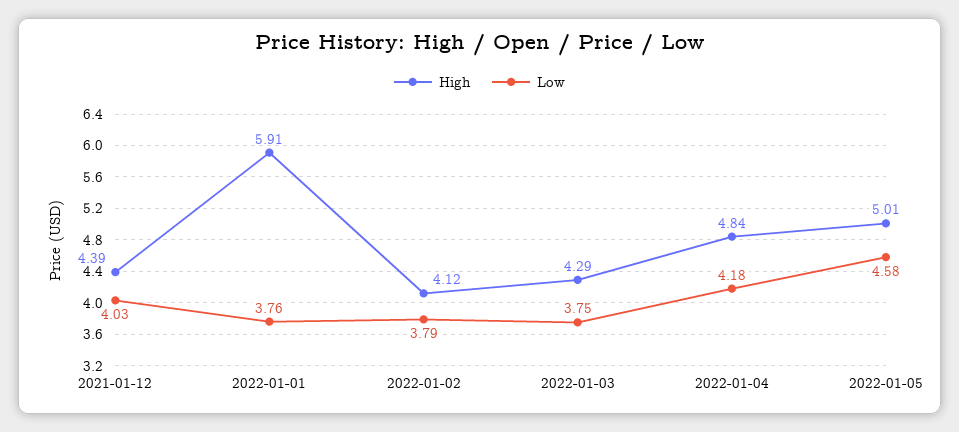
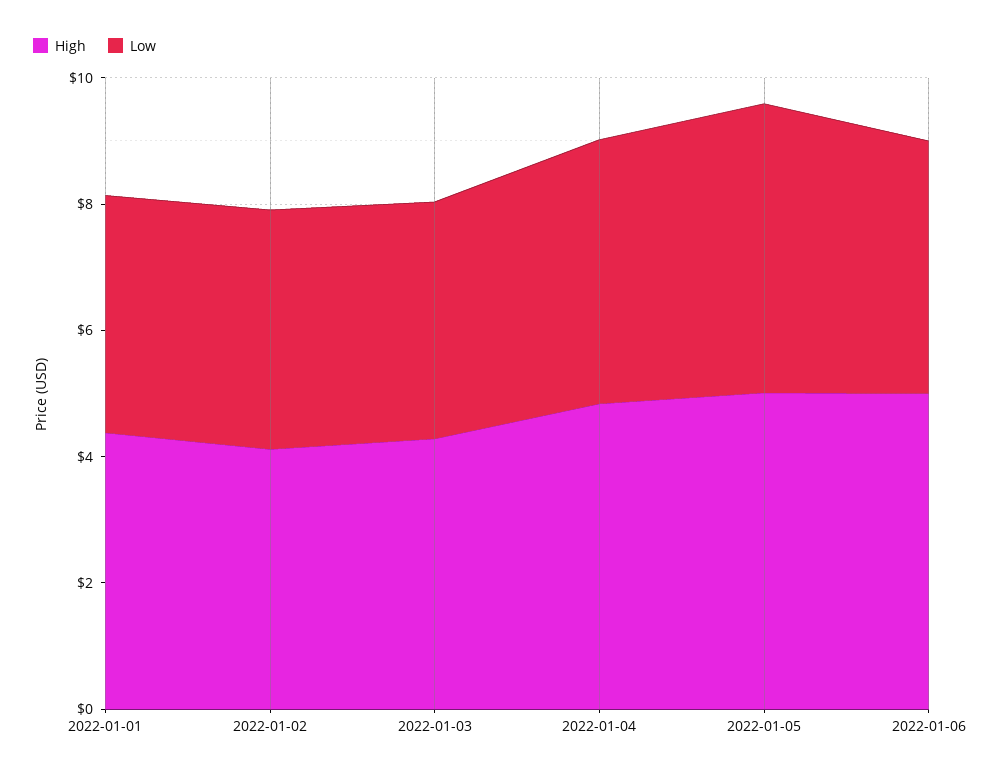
High, 2021-01-12: 4.39 -> none
Low, 2021-01-12: 4.03 -> none
High, 2022-01-01: 5.91 -> 4.5
High, 2022-01-06: none -> 5
Low, 2022-01-06: none -> 4

